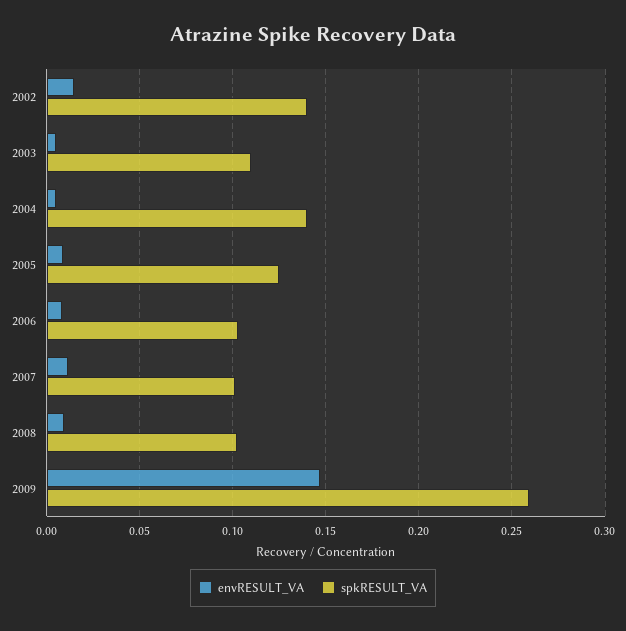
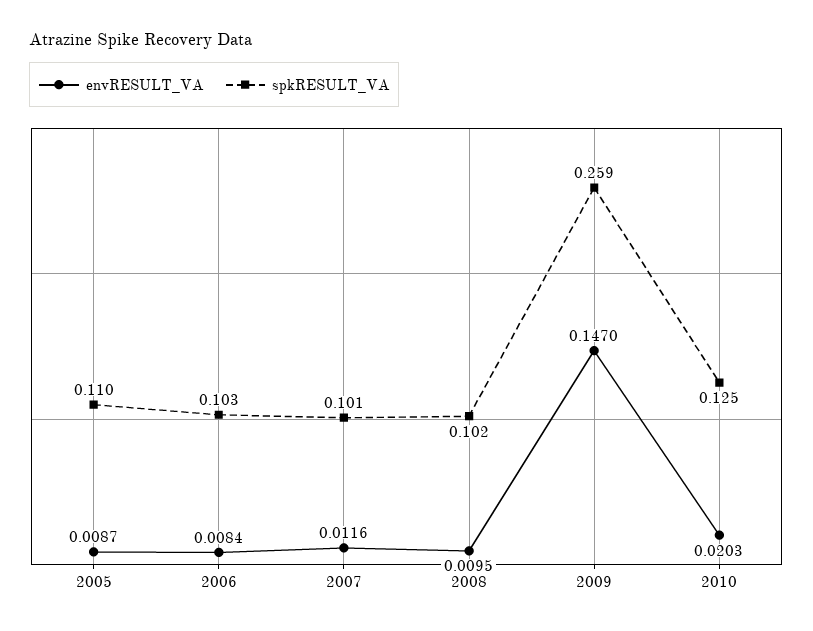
envRESULT_VA, 2002: 0.015 -> none
spkRESULT_VA, 2002: 0.14 -> none
envRESULT_VA, 2003: 0.005 -> none
spkRESULT_VA, 2003: 0.11 -> none
envRESULT_VA, 2004: 0.005 -> none
spkRESULT_VA, 2004: 0.14 -> none
spkRESULT_VA, 2005: 0.125 -> 0.11
envRESULT_VA, 2010: none -> 0.0203
spkRESULT_VA, 2010: none -> 0.125

